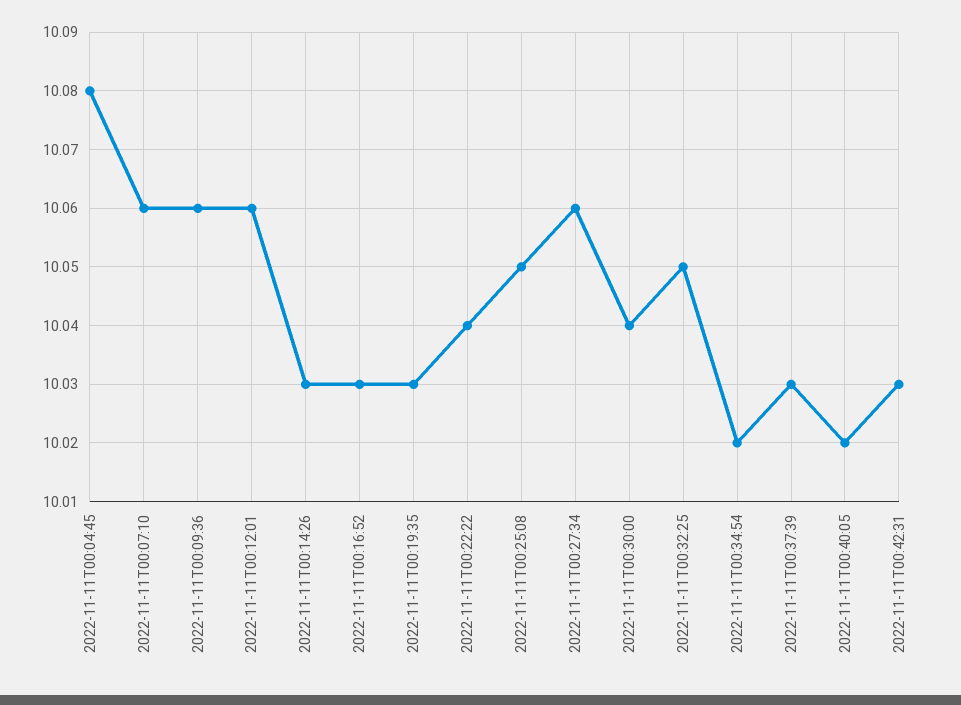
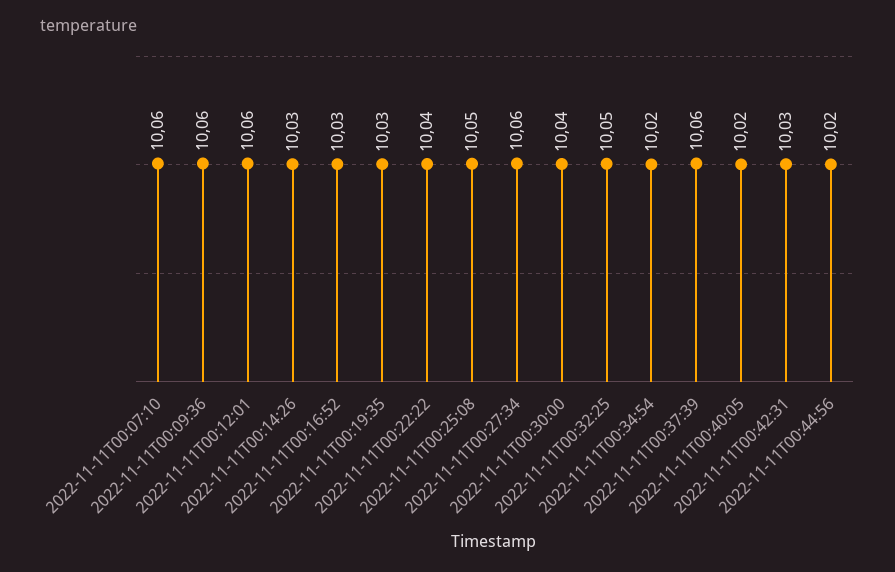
2022-11-11T00:04:45: 10.08 -> none
2022-11-11T00:37:39: 10.03 -> 10.06
2022-11-11T00:44:56: none -> 10.02

